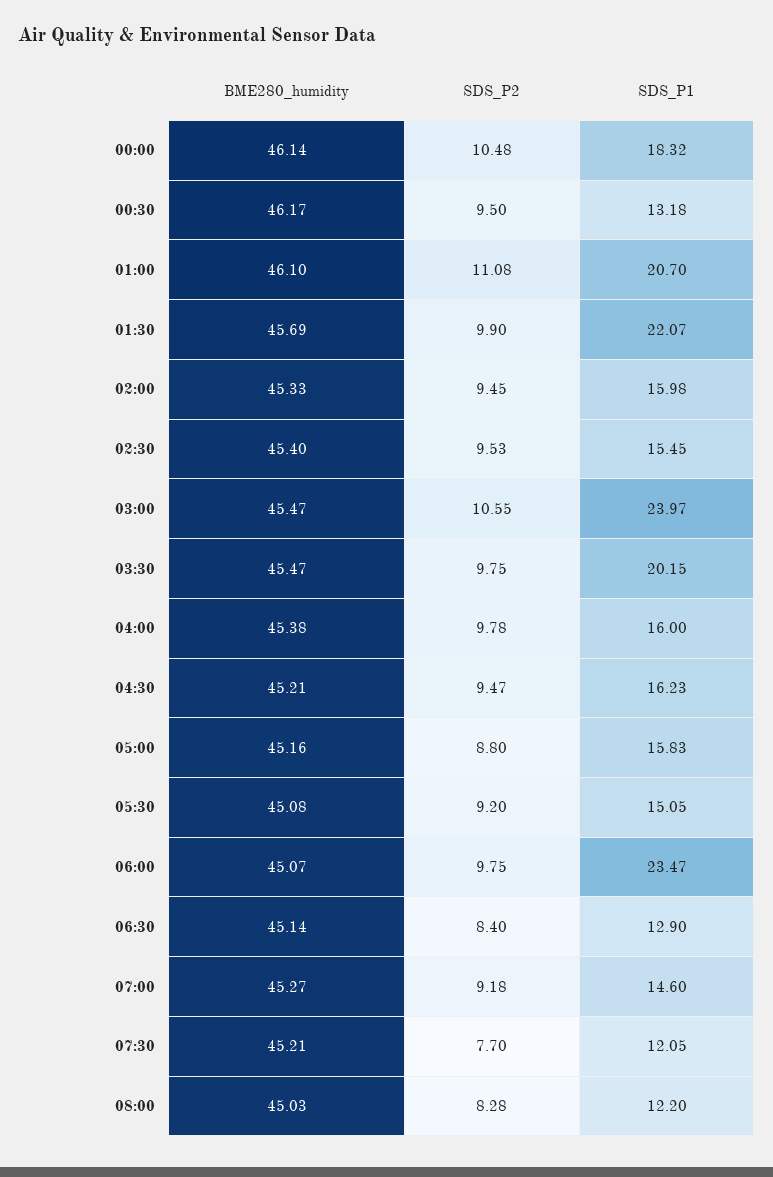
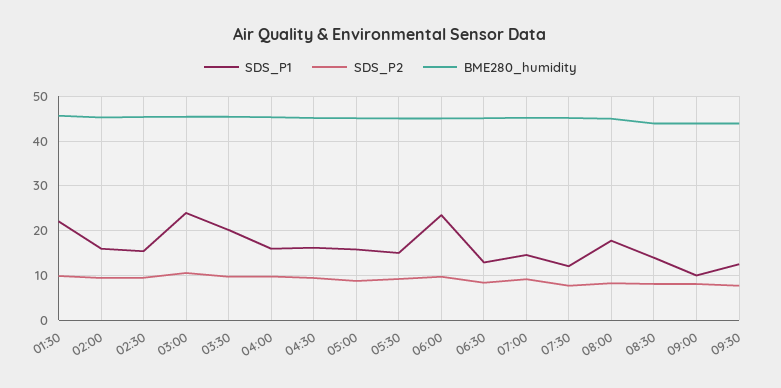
BME280_humidity, 00:00: 46.14 -> none
SDS_P2, 00:00: 10.48 -> none
SDS_P1, 00:00: 18.32 -> none
BME280_humidity, 00:30: 46.17 -> none
SDS_P2, 00:30: 9.5 -> none
SDS_P1, 00:30: 13.18 -> none
BME280_humidity, 01:00: 46.1 -> none
SDS_P2, 01:00: 11.08 -> none
SDS_P1, 01:00: 20.7 -> none
SDS_P1, 08:00: 12.2 -> 18
SDS_P1, 08:30: none -> 14
SDS_P2, 08:30: none -> 8
BME280_humidity, 08:30: none -> 44
SDS_P1, 09:00: none -> 10
SDS_P2, 09:00: none -> 8
BME280_humidity, 09:00: none -> 44
SDS_P1, 09:30: none -> 12
SDS_P2, 09:30: none -> 8
BME280_humidity, 09:30: none -> 44

